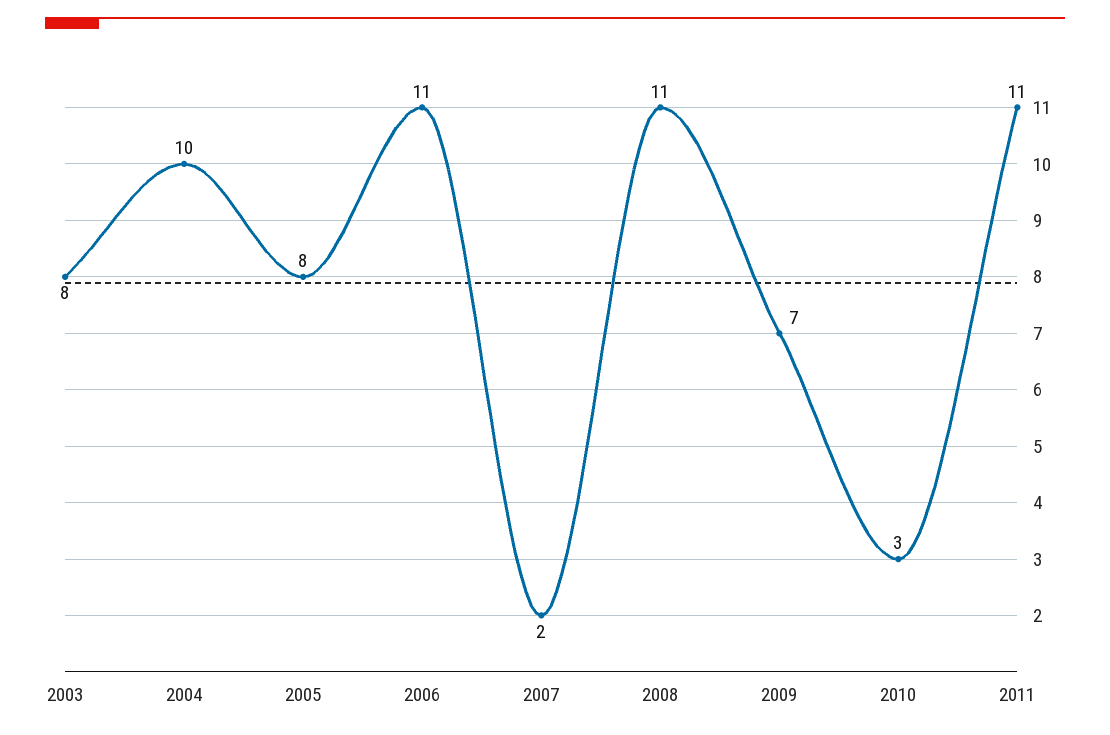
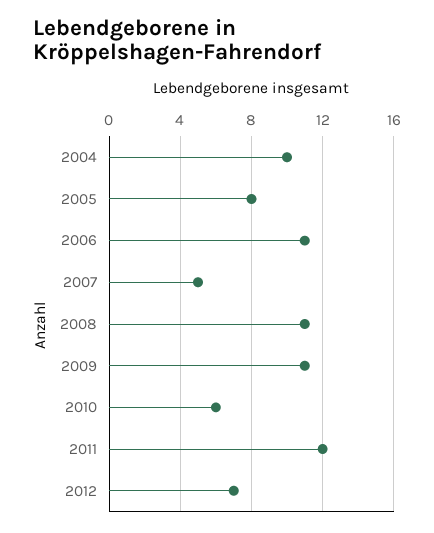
2003: 8 -> none
2007: 2 -> 5
2009: 7 -> 11
2010: 3 -> 6
2011: 11 -> 12
2012: none -> 7

